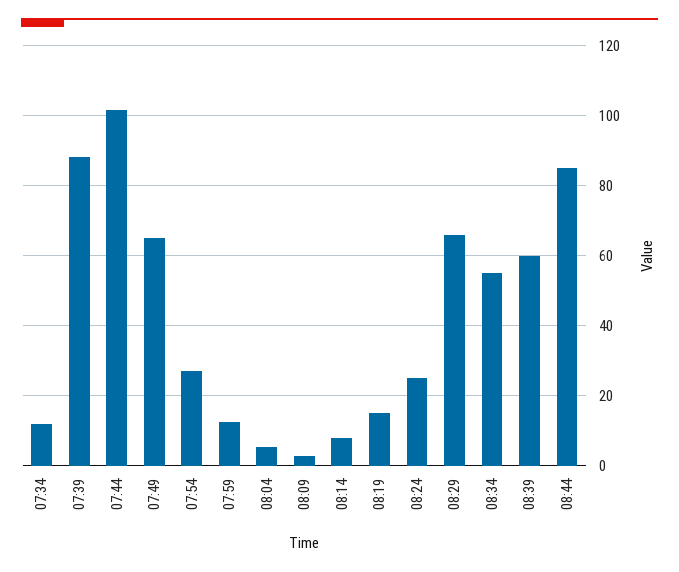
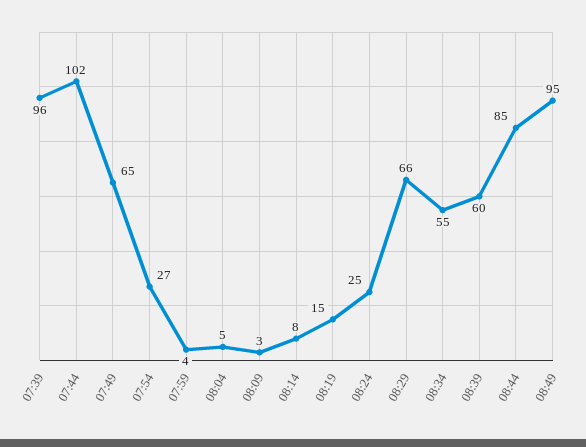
07:34: 12 -> none
07:39: 88 -> 96
07:59: 12 -> 4
08:49: none -> 95

